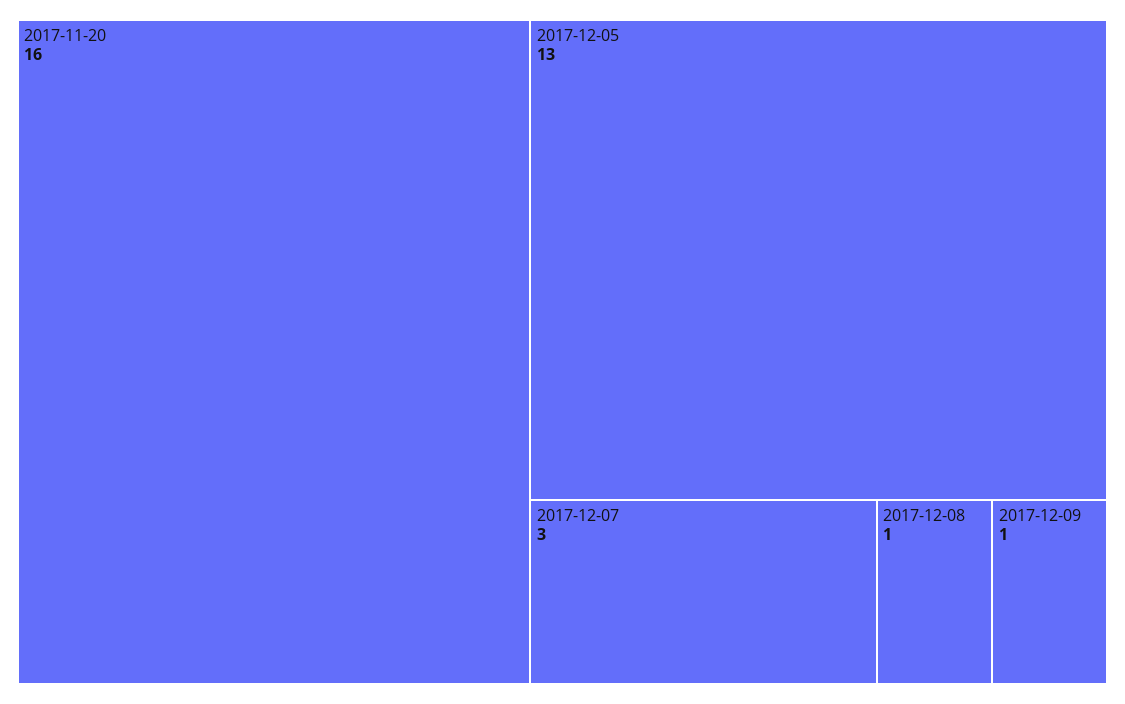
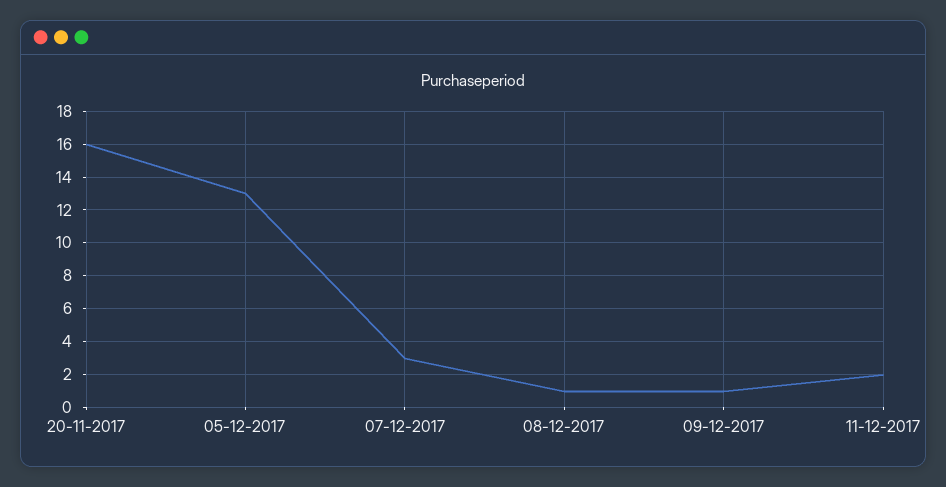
11-12-2017: none -> 2

